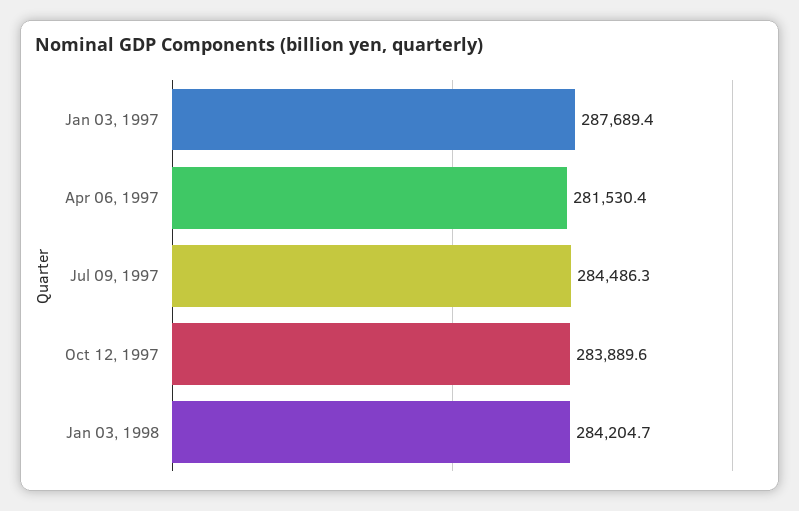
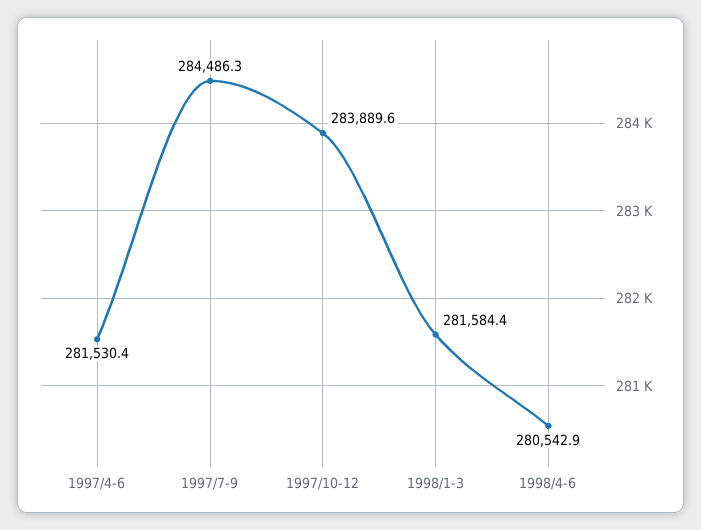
Jan 03, 1997: 287689.4 -> none
Jan 03, 1998: 284204.7 -> 281584.4
1998/4-6: none -> 280542.9

